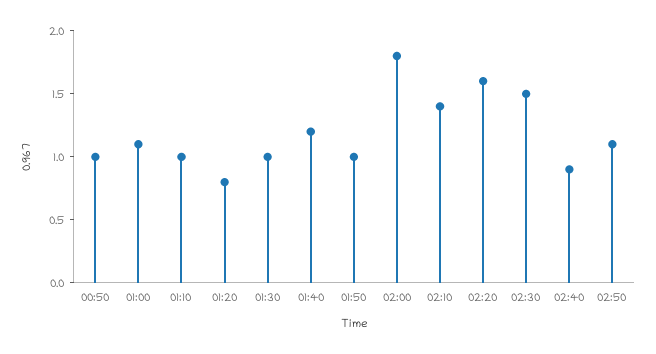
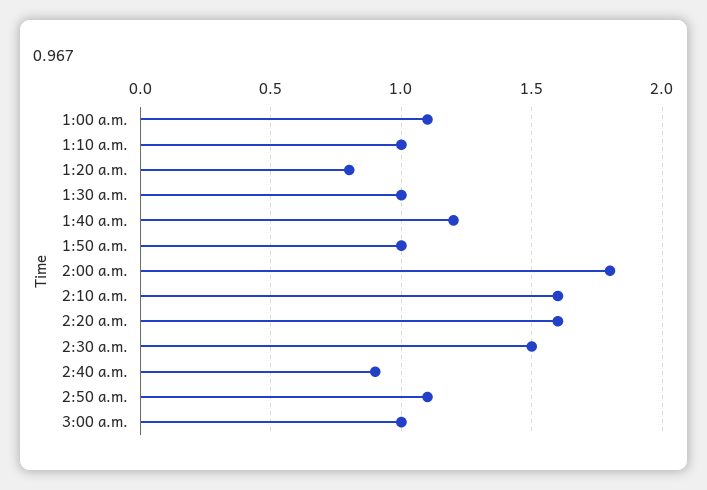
00:50: 1 -> none
02:10: 1.4 -> 1.6
3:00 a.m.: none -> 1

